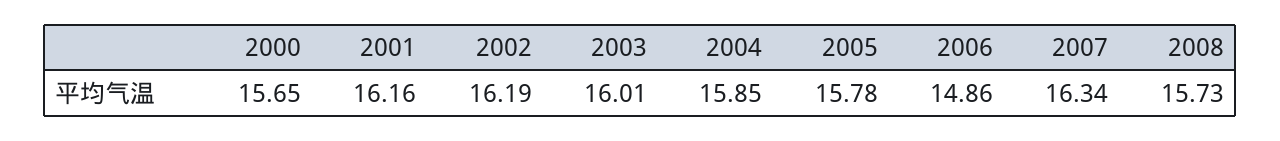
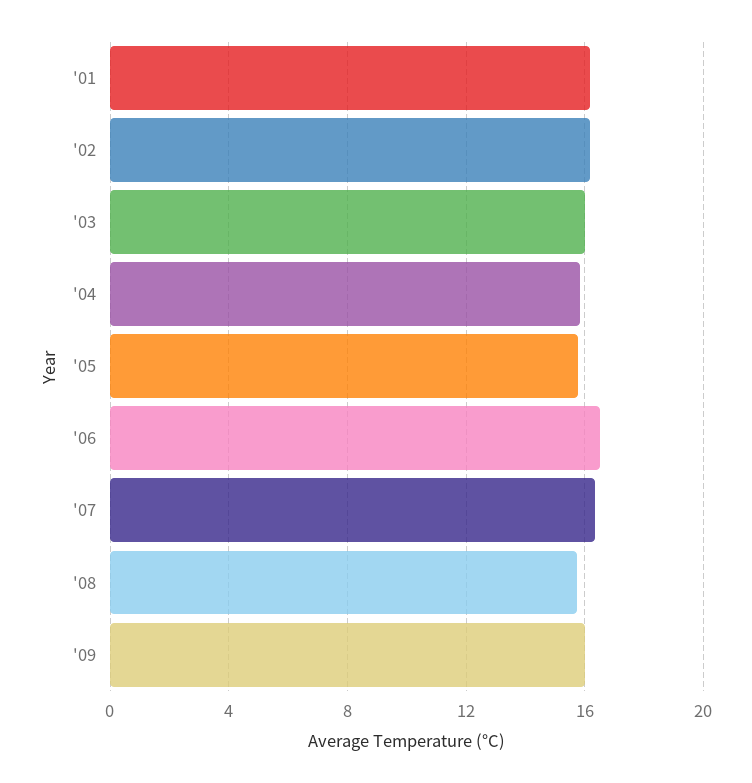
2000: 15.65 -> none
2006: 14.86 -> 16.5
'09: none -> 16

